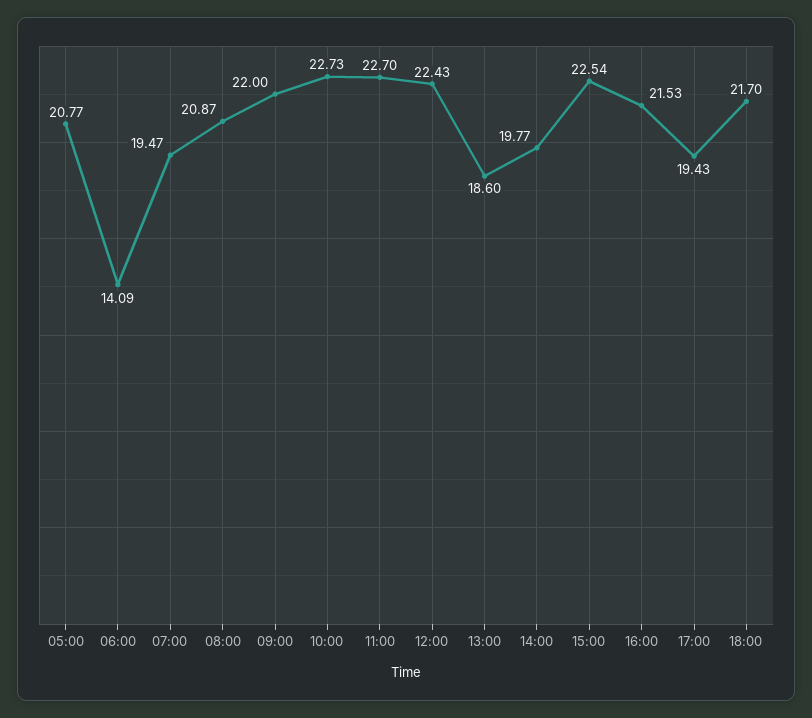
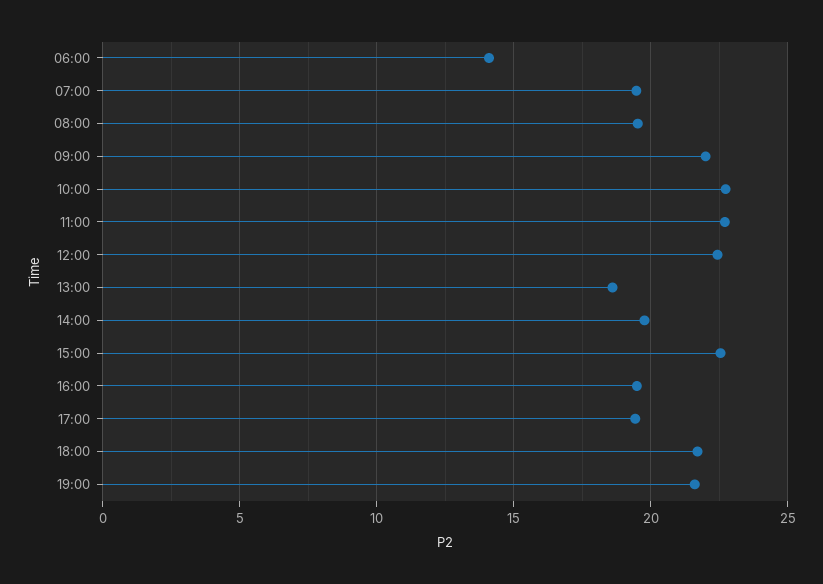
05:00: 20.77 -> none
08:00: 20.87 -> 19.5
16:00: 21.53 -> 19.5
19:00: none -> 21.5

